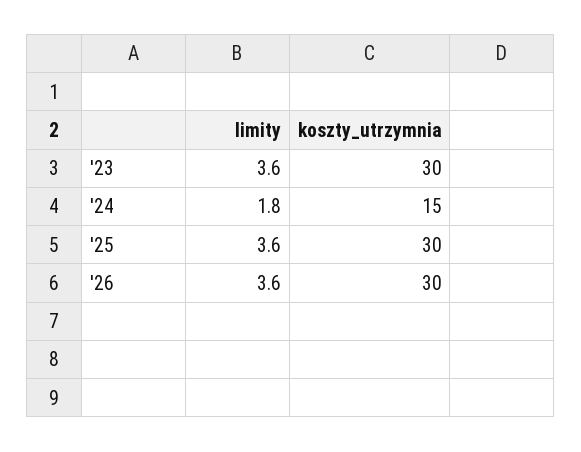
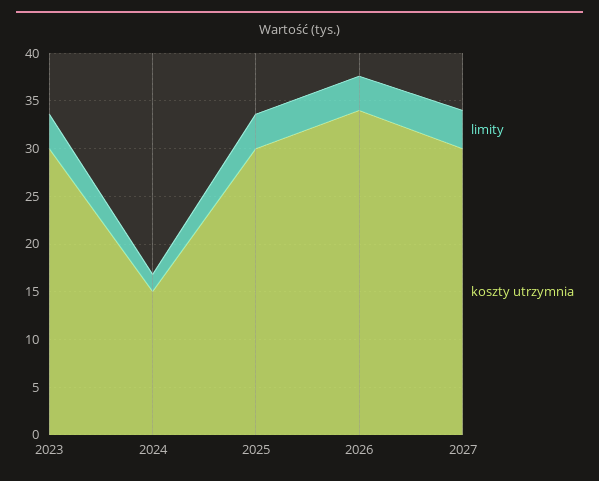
koszty_utrzymnia, '26: 30 -> 34
limity, 2027: none -> 4
koszty_utrzymnia, 2027: none -> 30

